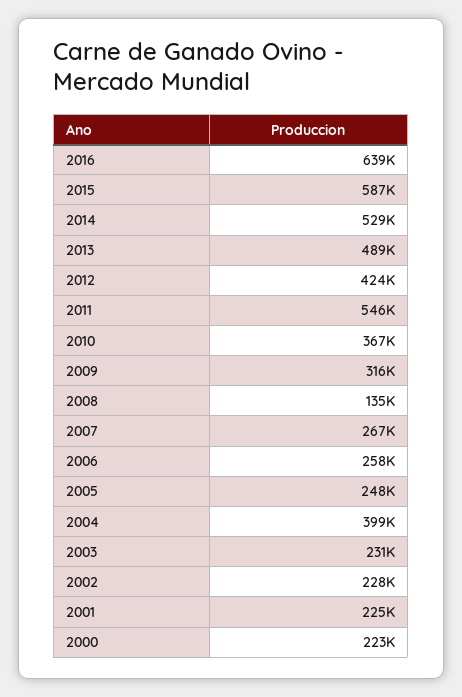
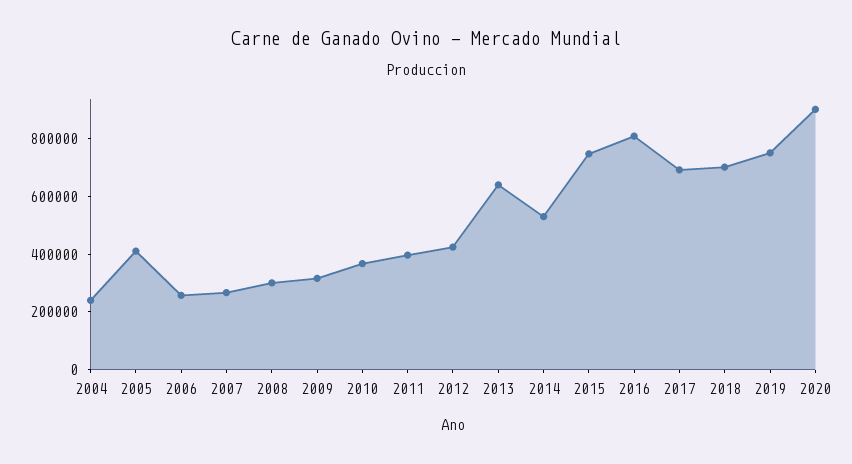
2016: 639000 -> 800000
2015: 587000 -> 750000
2013: 489000 -> 650000
2011: 546000 -> 400000
2008: 135000 -> 300000
2005: 248000 -> 400000
2004: 399000 -> 250000
2003: 231000 -> none
2002: 228000 -> none
2001: 225000 -> none
2000: 223000 -> none
2017: none -> 700000
2018: none -> 700000
2019: none -> 750000
2020: none -> 900000

